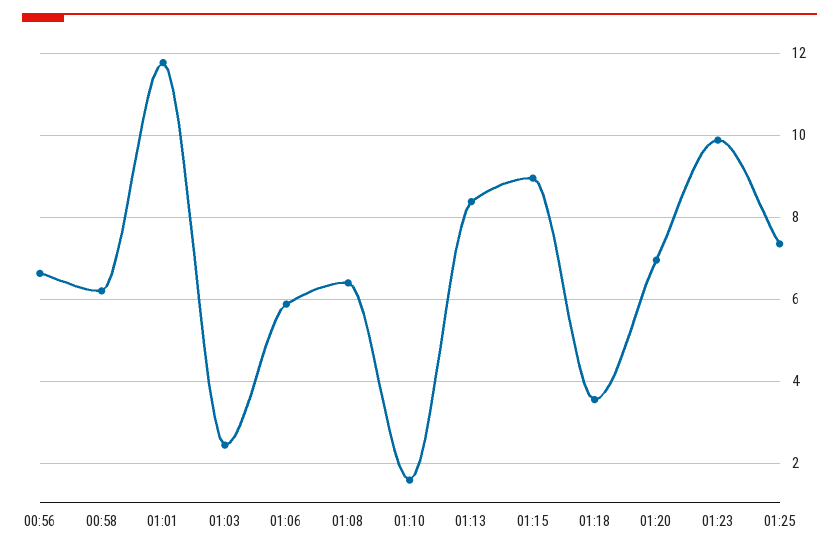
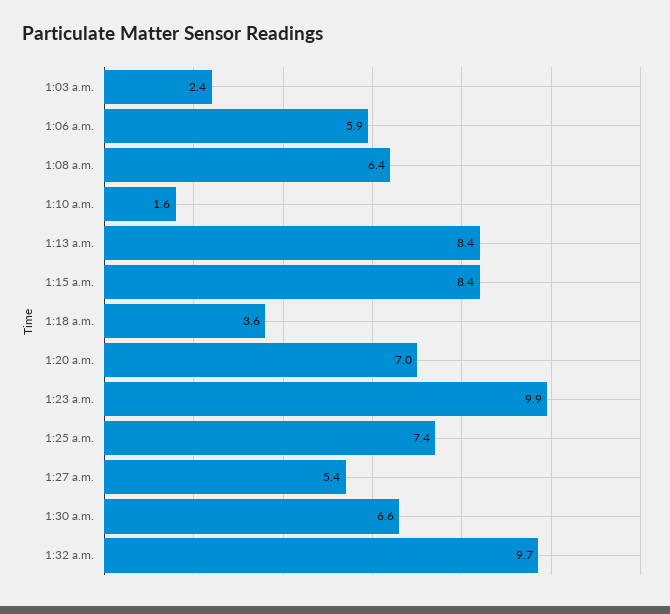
00:56: 6.6 -> none
00:58: 6.2 -> none
01:01: 11.8 -> none
01:15: 9 -> 8.4
1:27 a.m.: none -> 5.4
1:30 a.m.: none -> 6.6
1:32 a.m.: none -> 9.7

